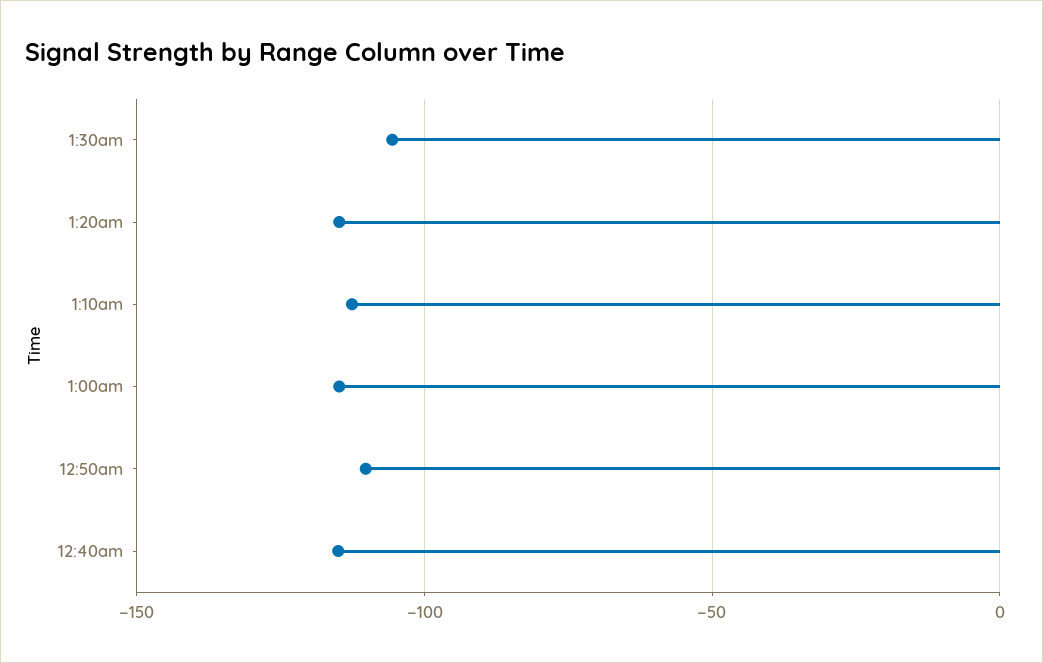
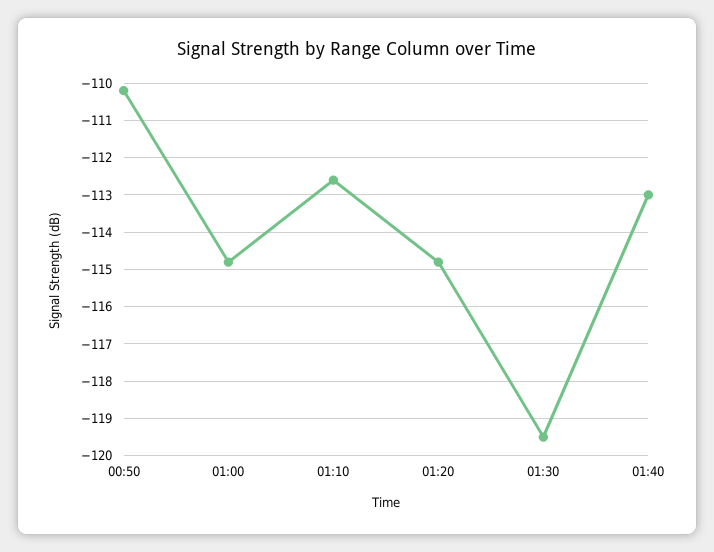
1:30am: -105 -> -119.5
12:40am: -115 -> none
01:40: none -> -113

